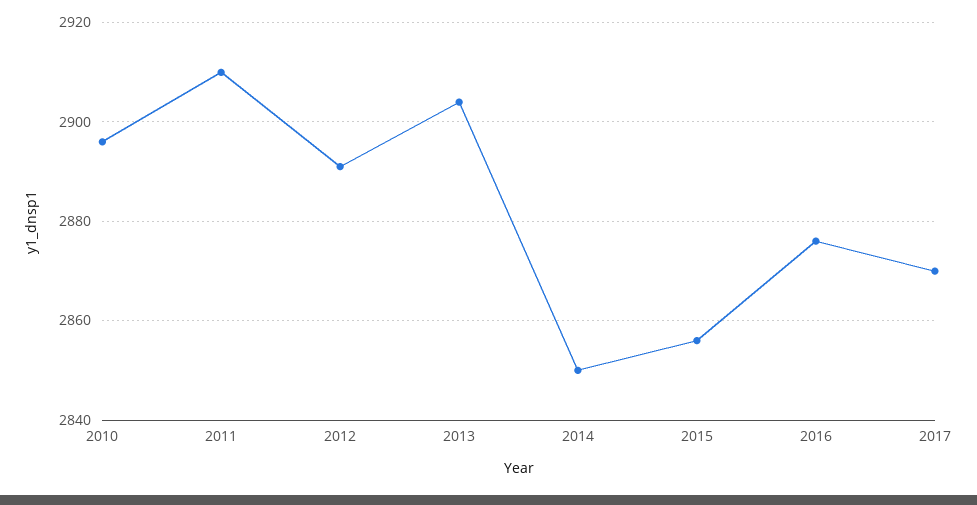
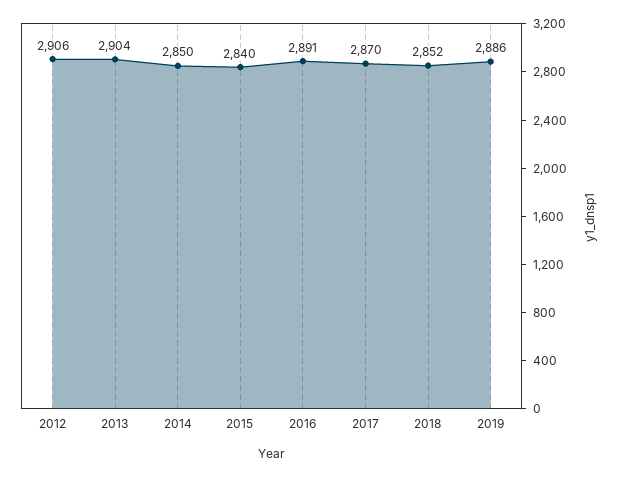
2010: 2895 -> none
2011: 2910 -> none
2012: 2890 -> 2906
2015: 2855 -> 2840
2016: 2875 -> 2891
2018: none -> 2852
2019: none -> 2886

